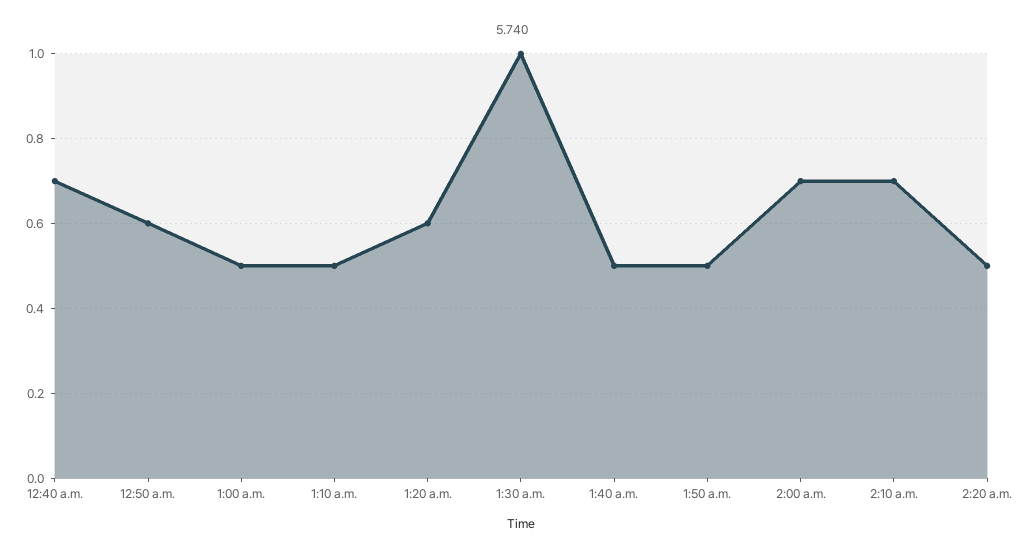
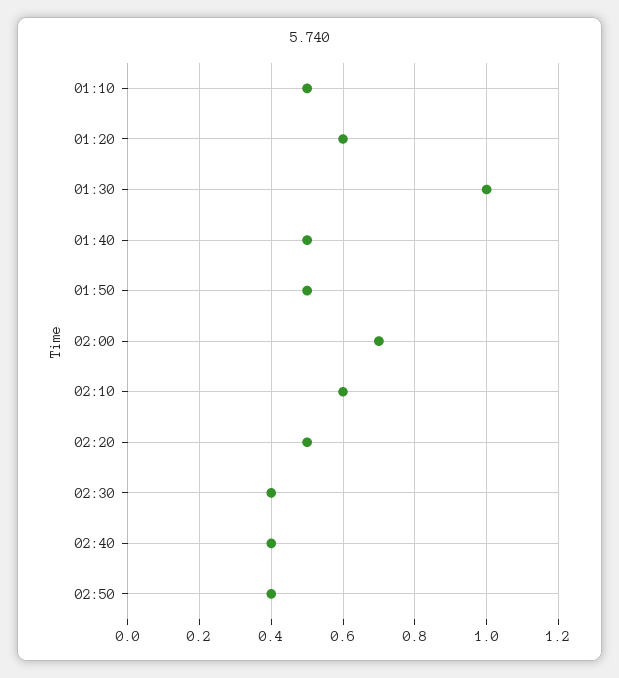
12:40 a.m.: 0.7 -> none
12:50 a.m.: 0.6 -> none
1:00 a.m.: 0.5 -> none
2:10 a.m.: 0.7 -> 0.6
02:30: none -> 0.4
02:40: none -> 0.4
02:50: none -> 0.4

